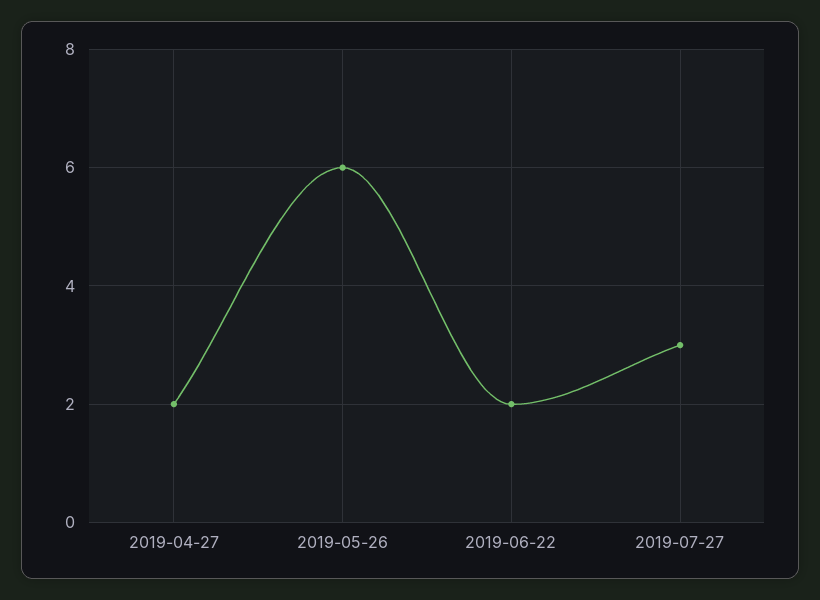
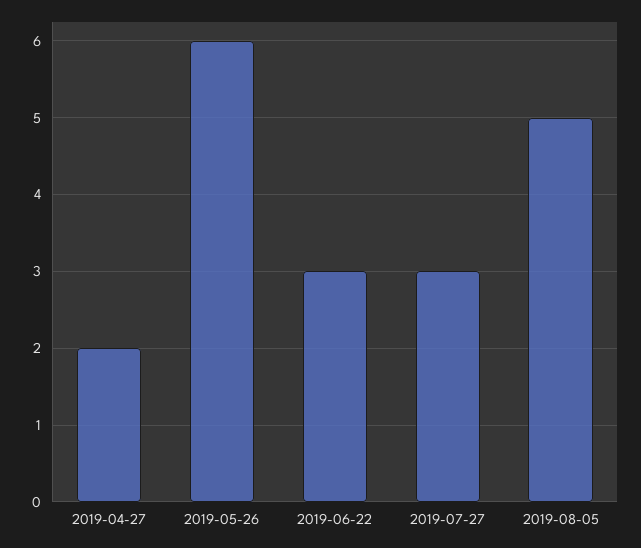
2019-06-22: 2 -> 3
2019-08-05: none -> 5

